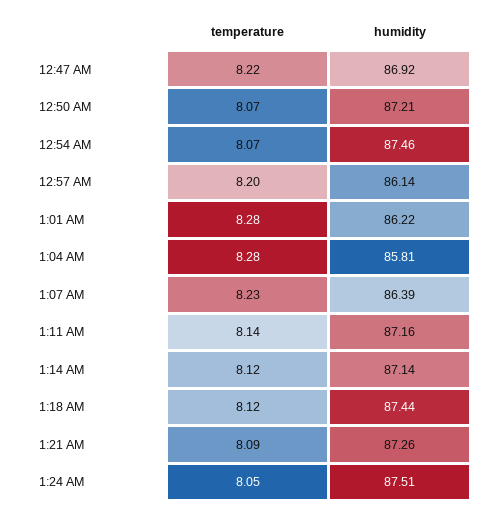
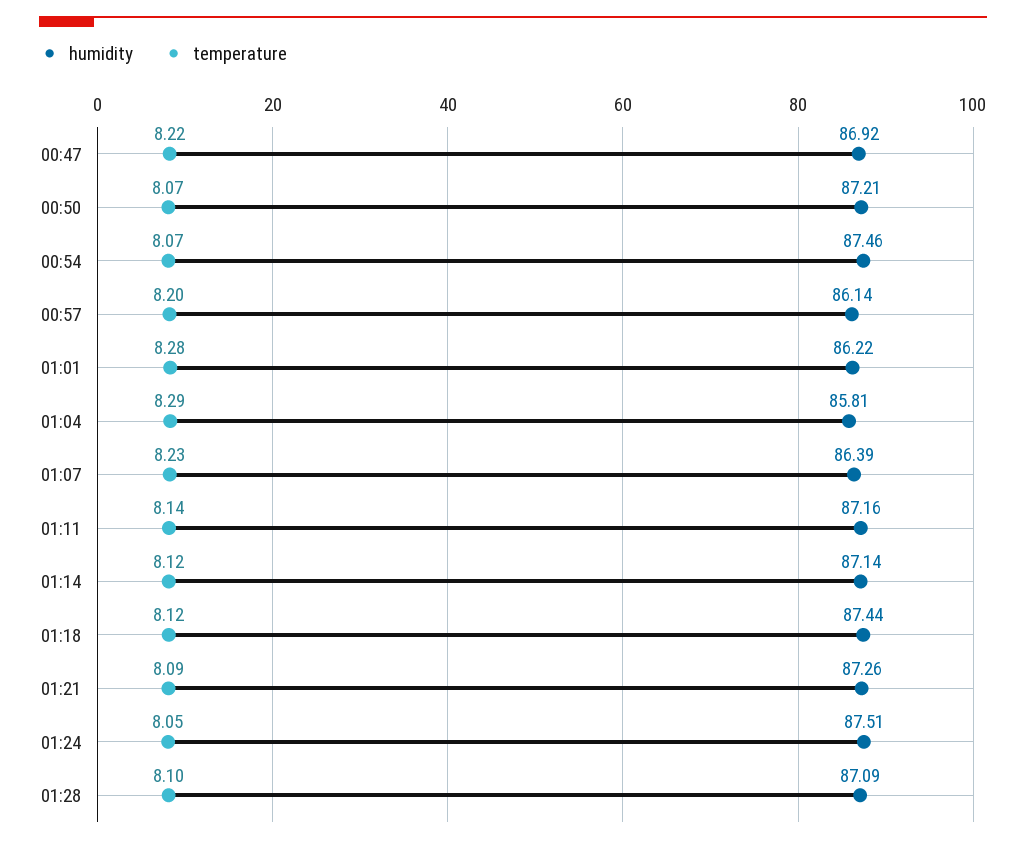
temperature, 1:04 AM: 8.28 -> 8.29
humidity, 01:28: none -> 87.09
temperature, 01:28: none -> 8.1

